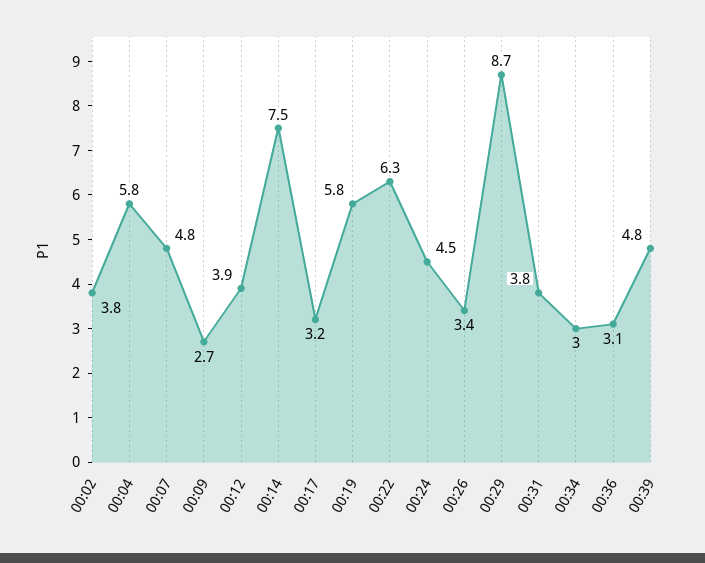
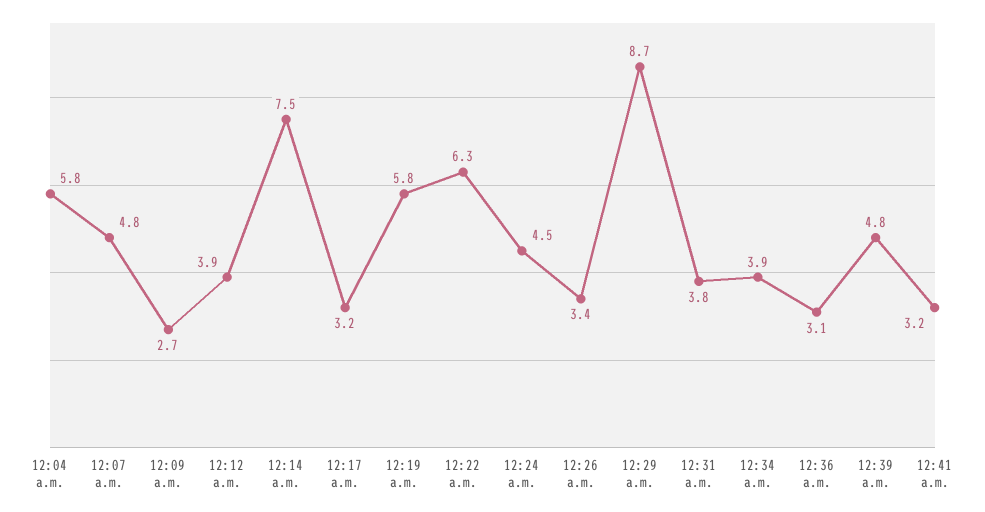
00:02: 3.8 -> none
00:34: 3 -> 3.9
12:41 a.m.: none -> 3.2

